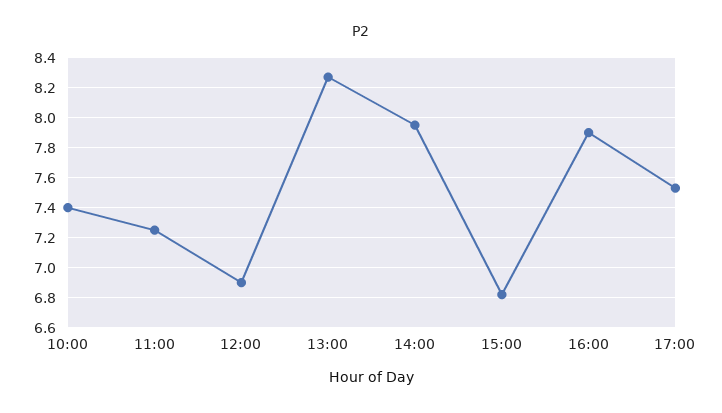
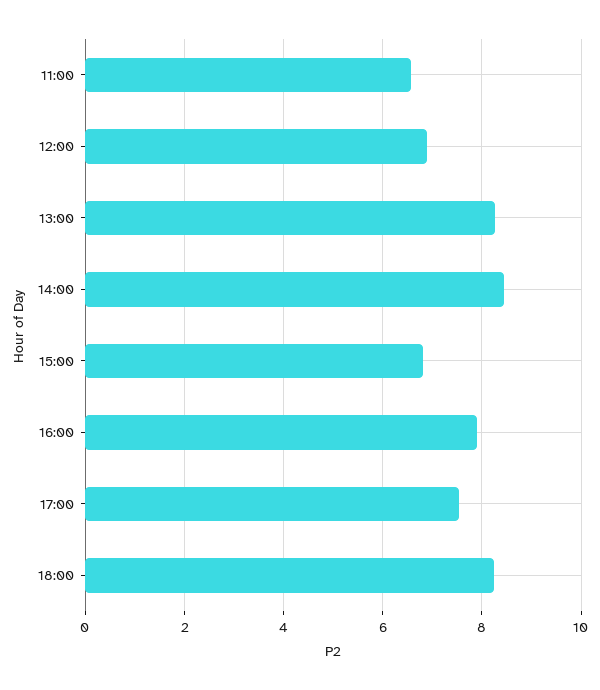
10:00: 7.4 -> none
11:00: 7.25 -> 6.6
14:00: 7.95 -> 8.4
18:00: none -> 8.2

